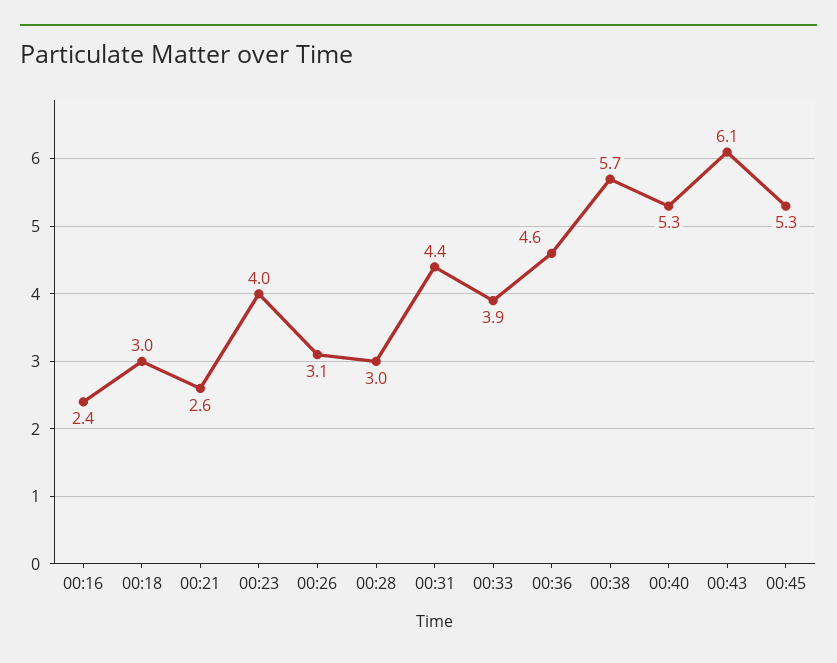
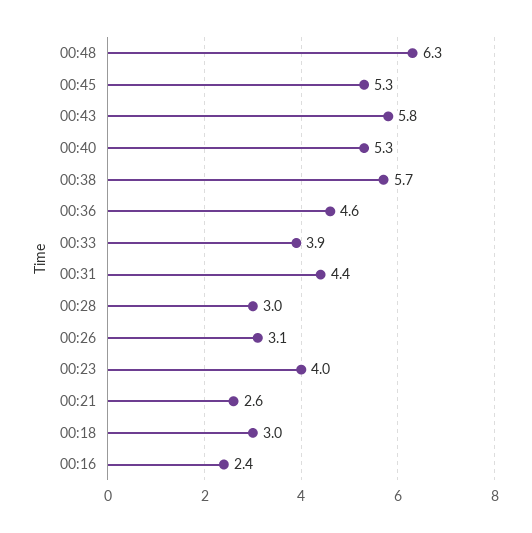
00:43: 6.1 -> 5.8
00:48: none -> 6.3

